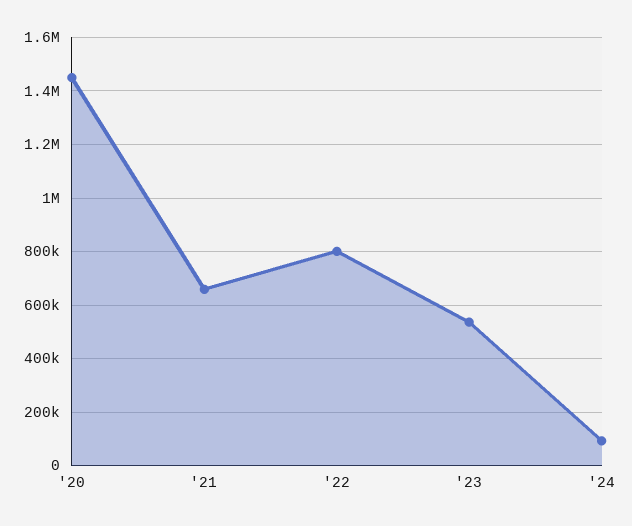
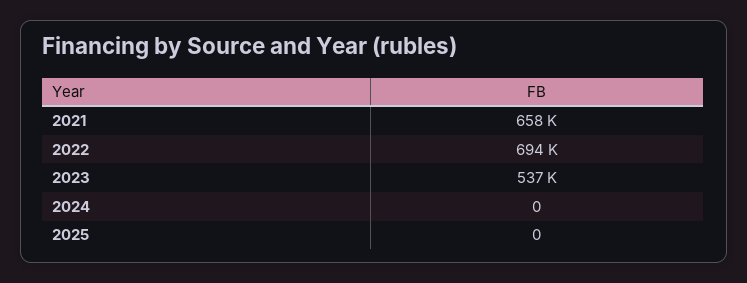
'20: 1450000 -> none
'22: 800000 -> 694000
'24: 100000 -> 0
2025: none -> 0

